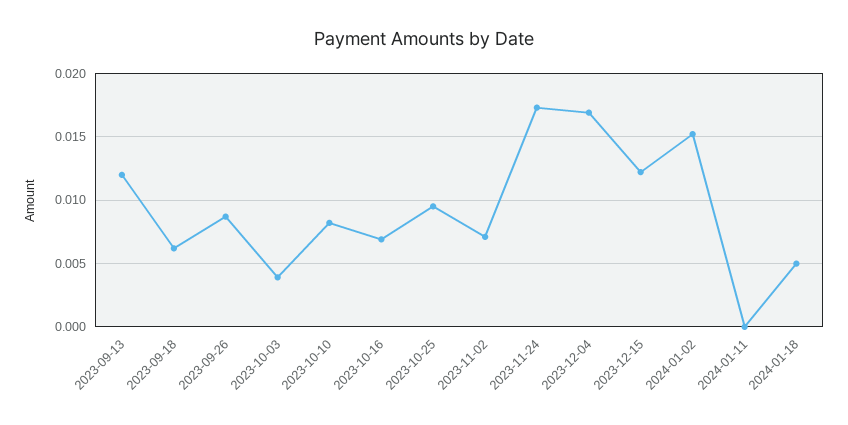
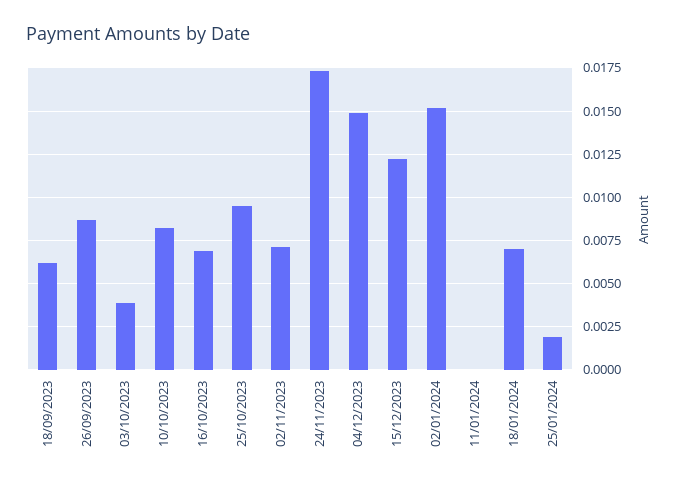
2023-09-13: 0.012 -> none
2023-12-04: 0.017 -> 0.015
2024-01-18: 0.005 -> 0.007
25/01/2024: none -> 0.002

